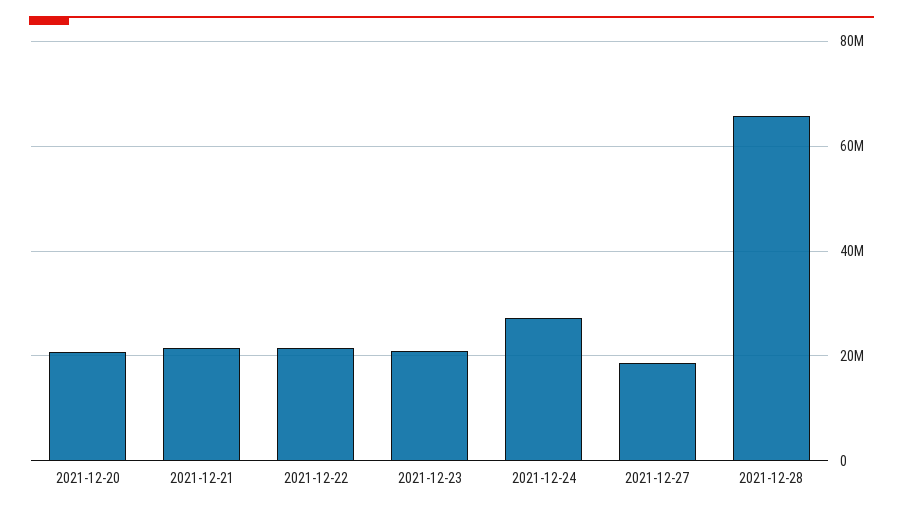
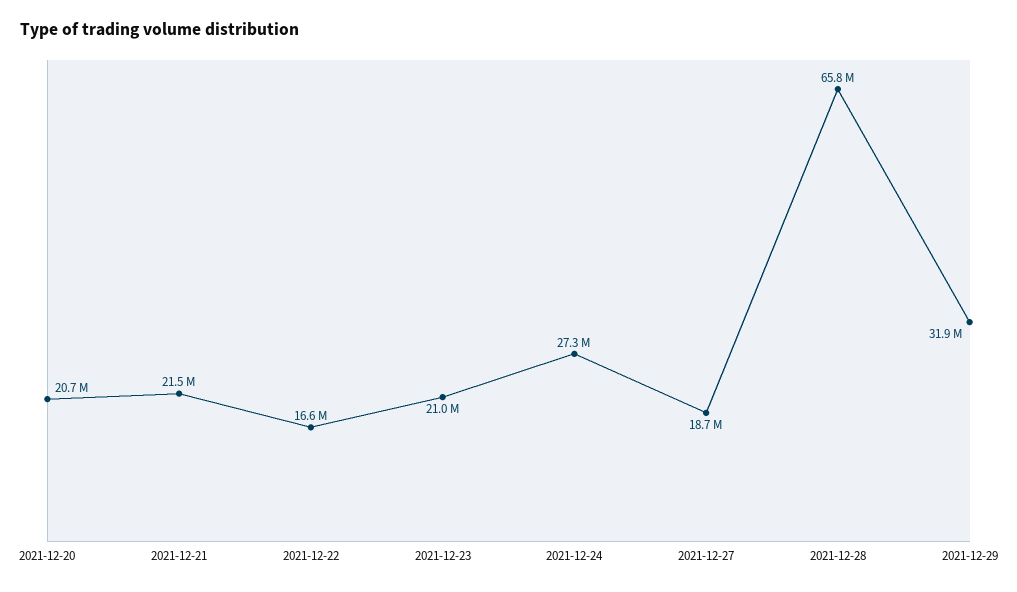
2021-12-22: 22000000 -> 16600000
2021-12-29: none -> 31900000

